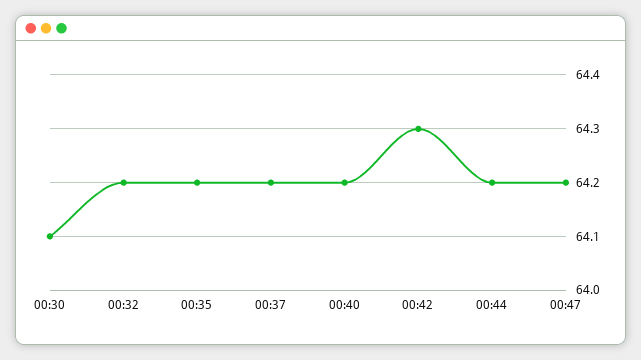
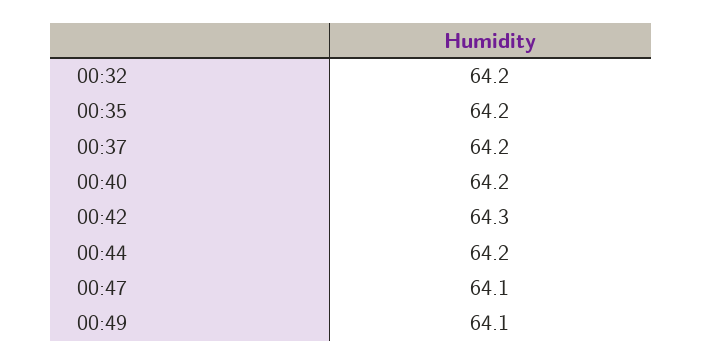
00:30: 64.1 -> none
00:47: 64.2 -> 64.1
00:49: none -> 64.1

